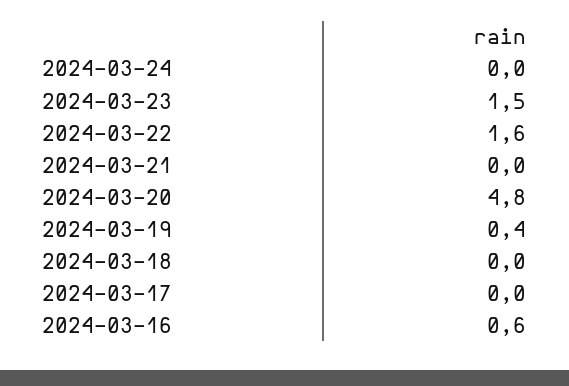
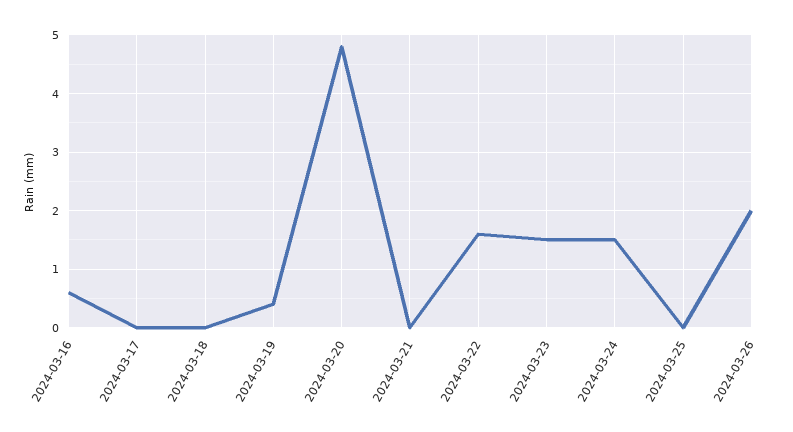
2024-03-24: 0 -> 1.5
2024-03-25: none -> 0
2024-03-26: none -> 2

